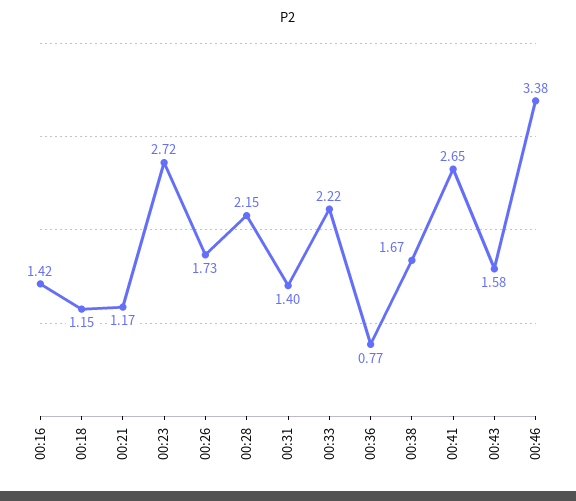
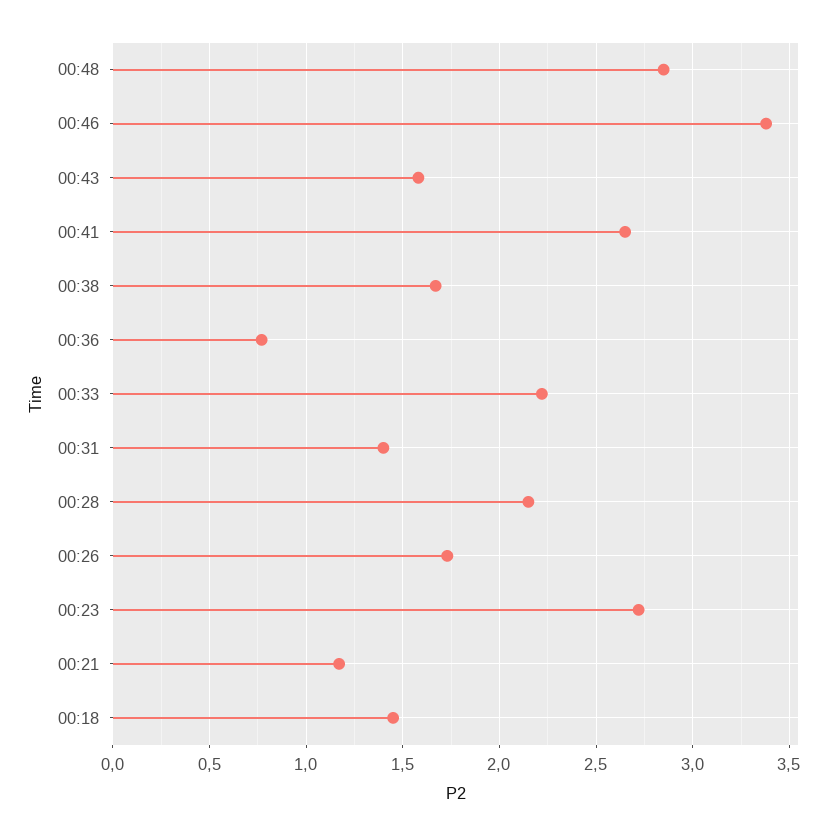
00:16: 1.42 -> none
00:18: 1.15 -> 1.45
00:48: none -> 2.85

